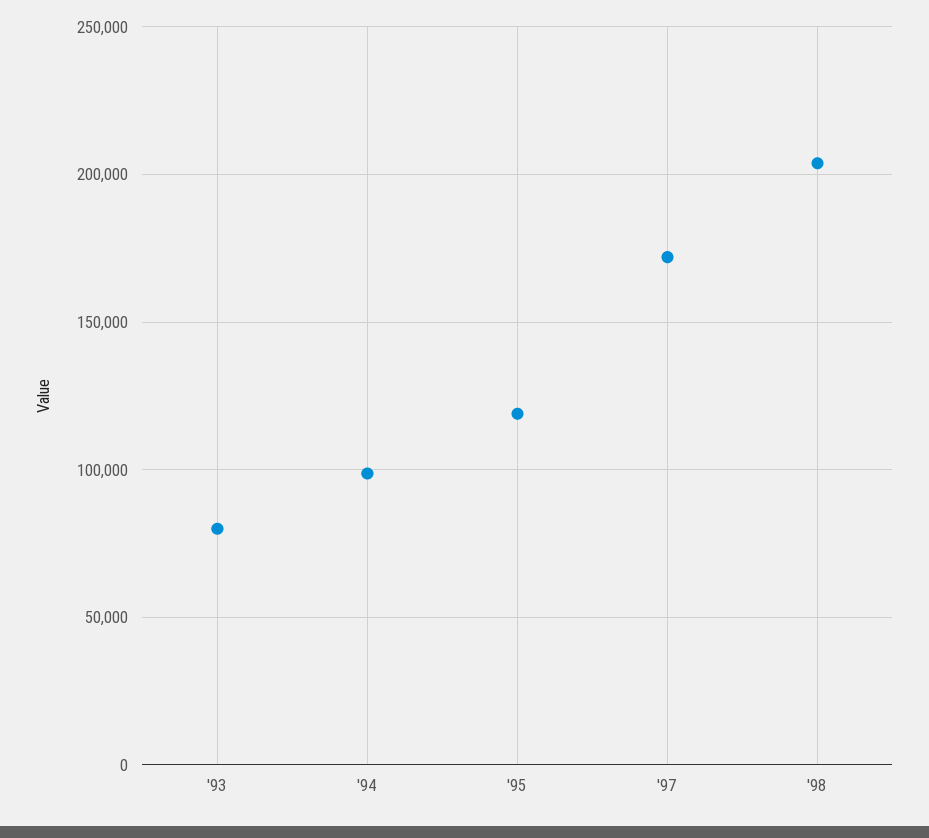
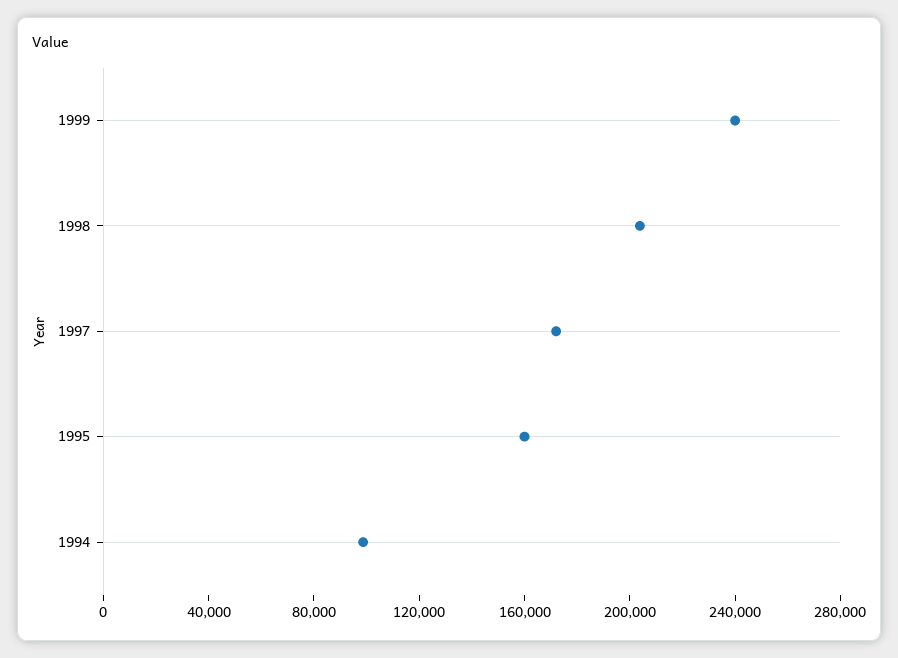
'93: 80000 -> none
'95: 120000 -> 160000
1999: none -> 240000

